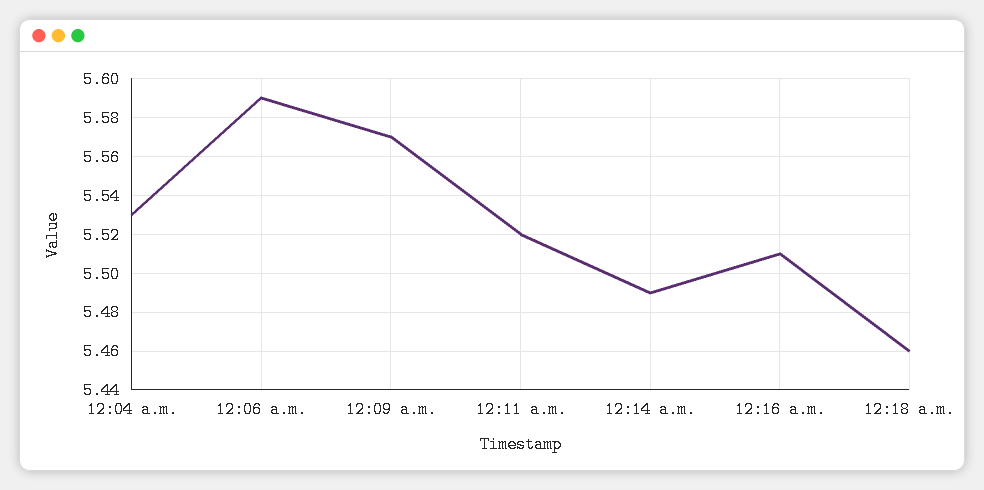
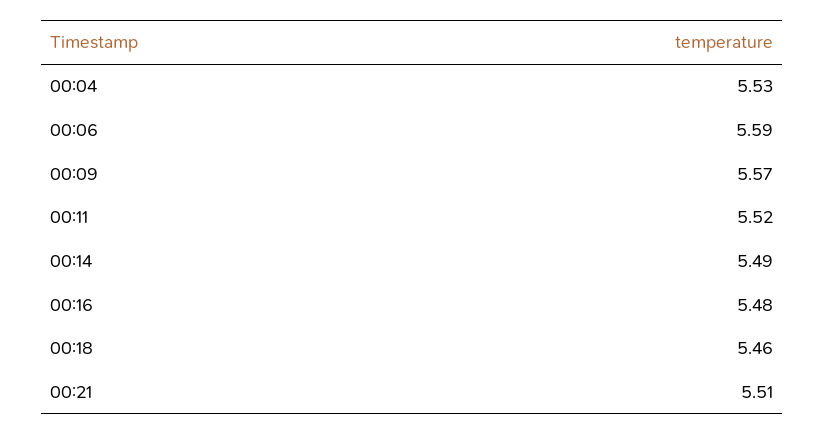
12:16 a.m.: 5.51 -> 5.48
00:21: none -> 5.51

